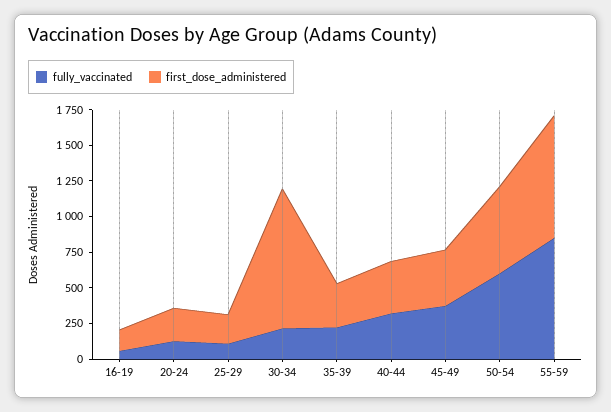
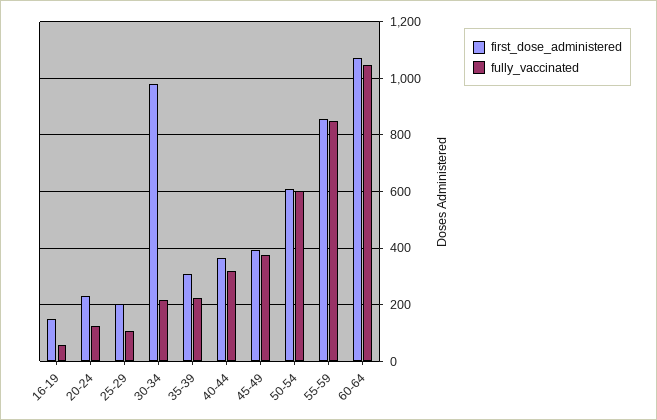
first_dose_administered, 60-64: none -> 1075
fully_vaccinated, 60-64: none -> 1050

